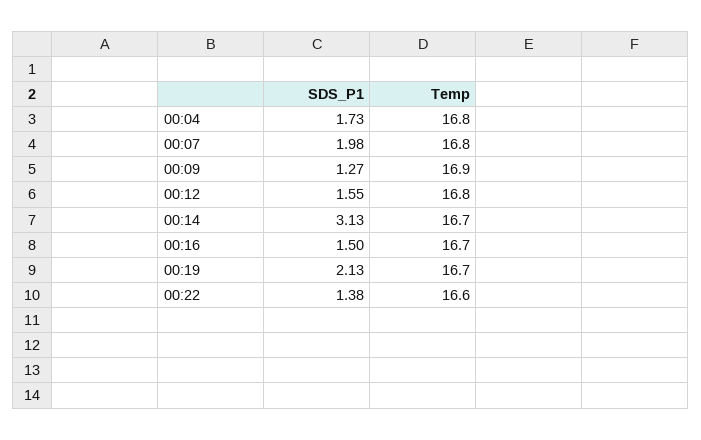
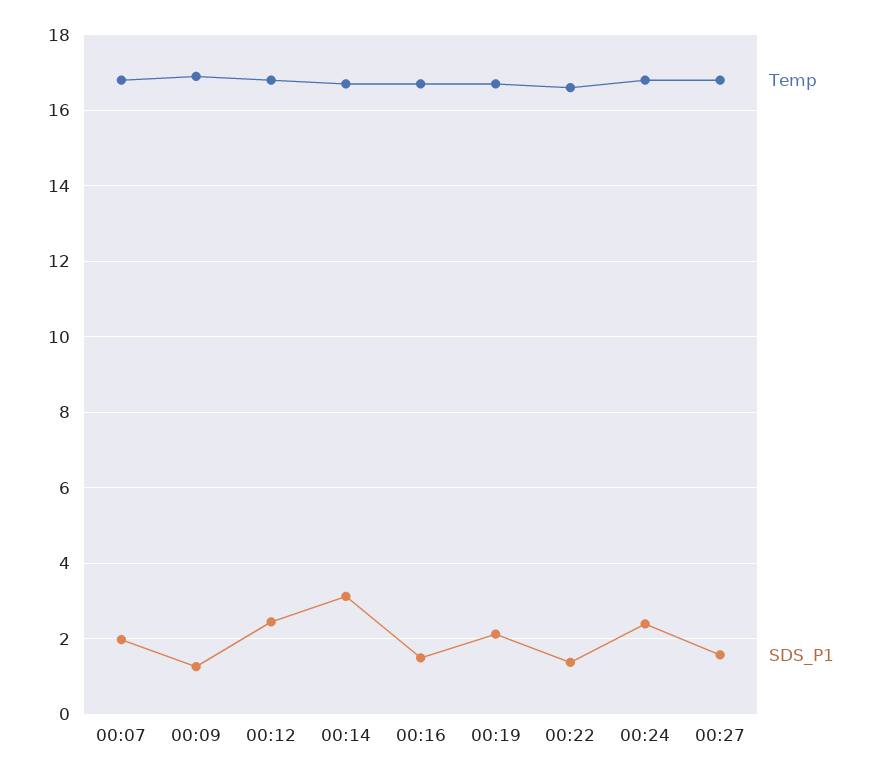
SDS_P1, 00:04: 1.73 -> none
Temp, 00:04: 16.8 -> none
SDS_P1, 00:12: 1.55 -> 2.4
Temp, 00:24: none -> 16.8
SDS_P1, 00:24: none -> 2.4
Temp, 00:27: none -> 16.8
SDS_P1, 00:27: none -> 1.6

